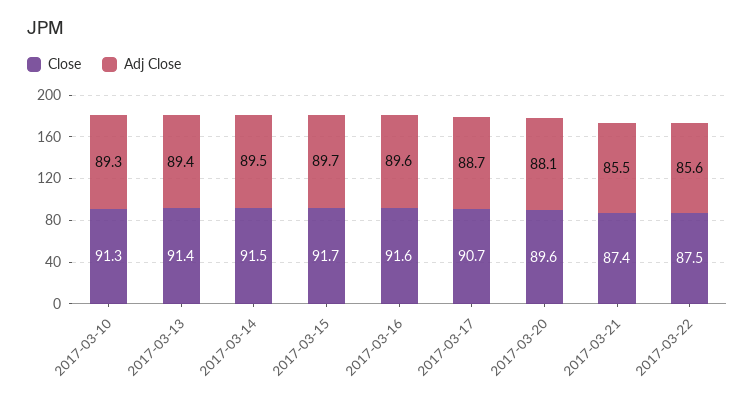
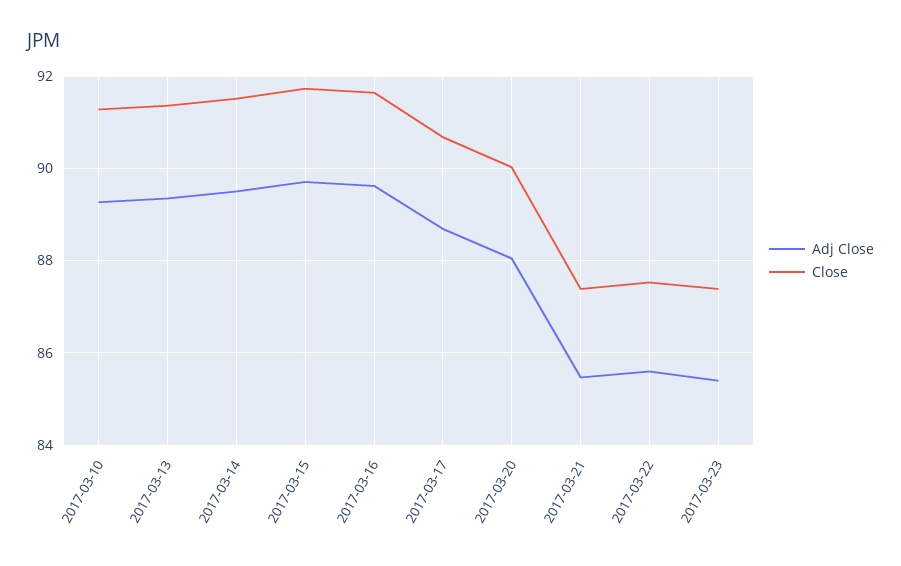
Close, 2017-03-20: 89.6 -> 90
Adj Close, 2017-03-23: none -> 85.4
Close, 2017-03-23: none -> 87.4

